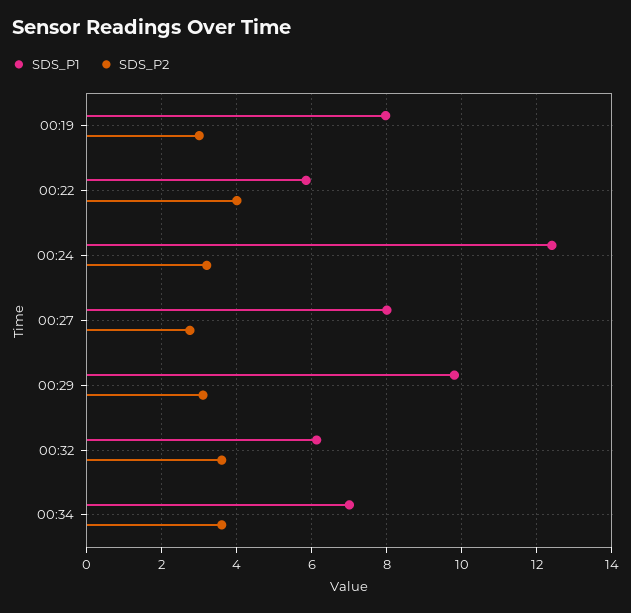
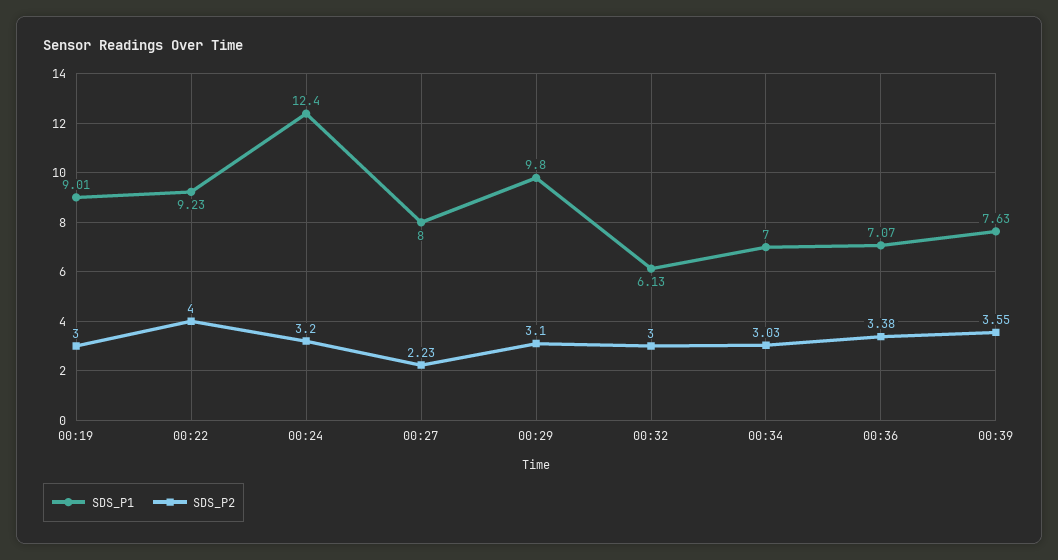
SDS_P1, 00:19: 8 -> 9.01
SDS_P1, 00:22: 5.8 -> 9.23
SDS_P2, 00:27: 2.8 -> 2.23
SDS_P2, 00:32: 3.6 -> 3
SDS_P2, 00:34: 3.6 -> 3.03
SDS_P1, 00:36: none -> 7.07
SDS_P2, 00:36: none -> 3.38
SDS_P1, 00:39: none -> 7.63
SDS_P2, 00:39: none -> 3.55

